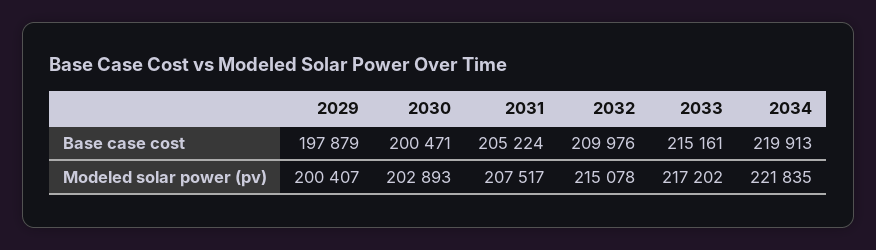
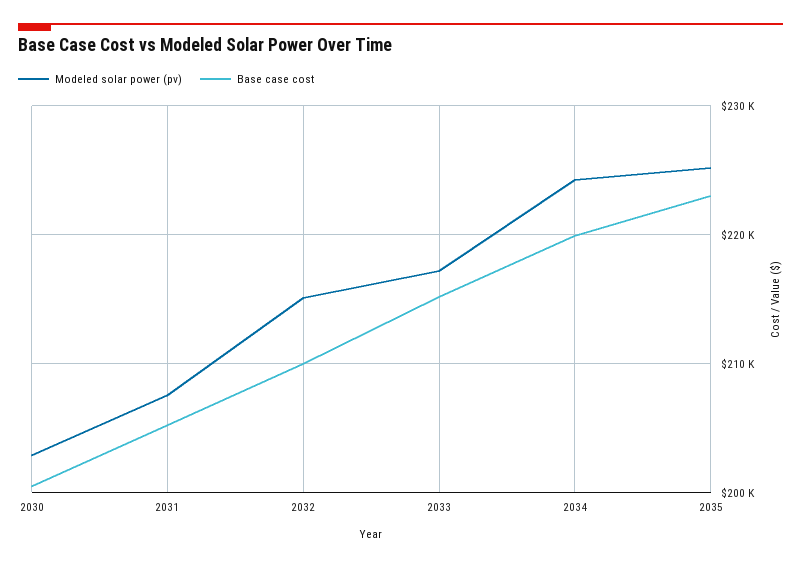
Base case cost, 2029: 197879 -> none
Modeled solar power (pv), 2029: 200407 -> none
Modeled solar power (pv), 2034: 221835 -> 224000
Modeled solar power (pv), 2035: none -> 225000
Base case cost, 2035: none -> 223000

